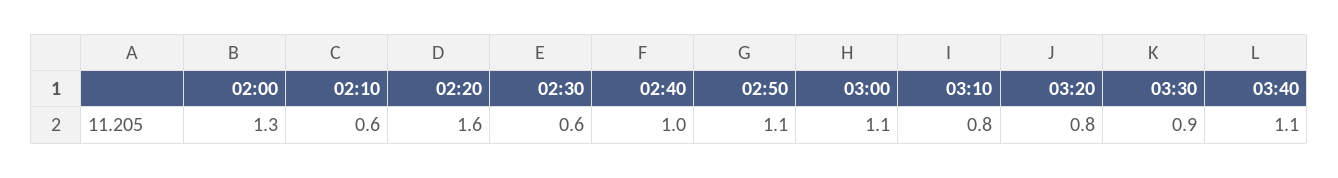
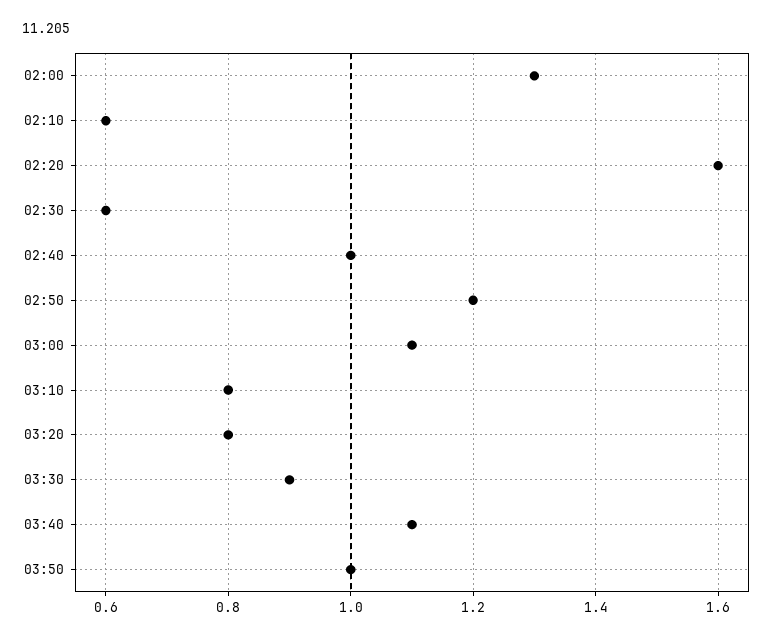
02:50: 1.1 -> 1.2
03:50: none -> 1

